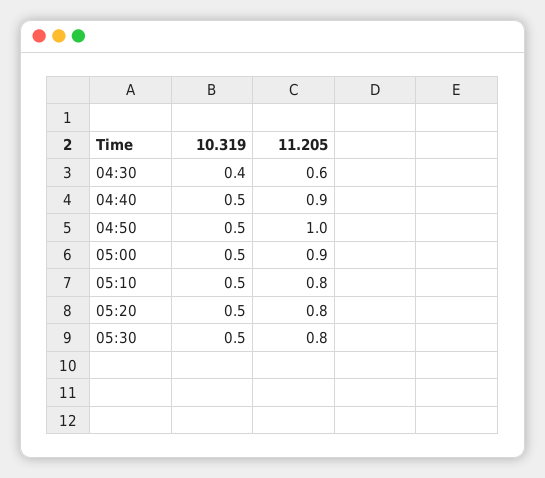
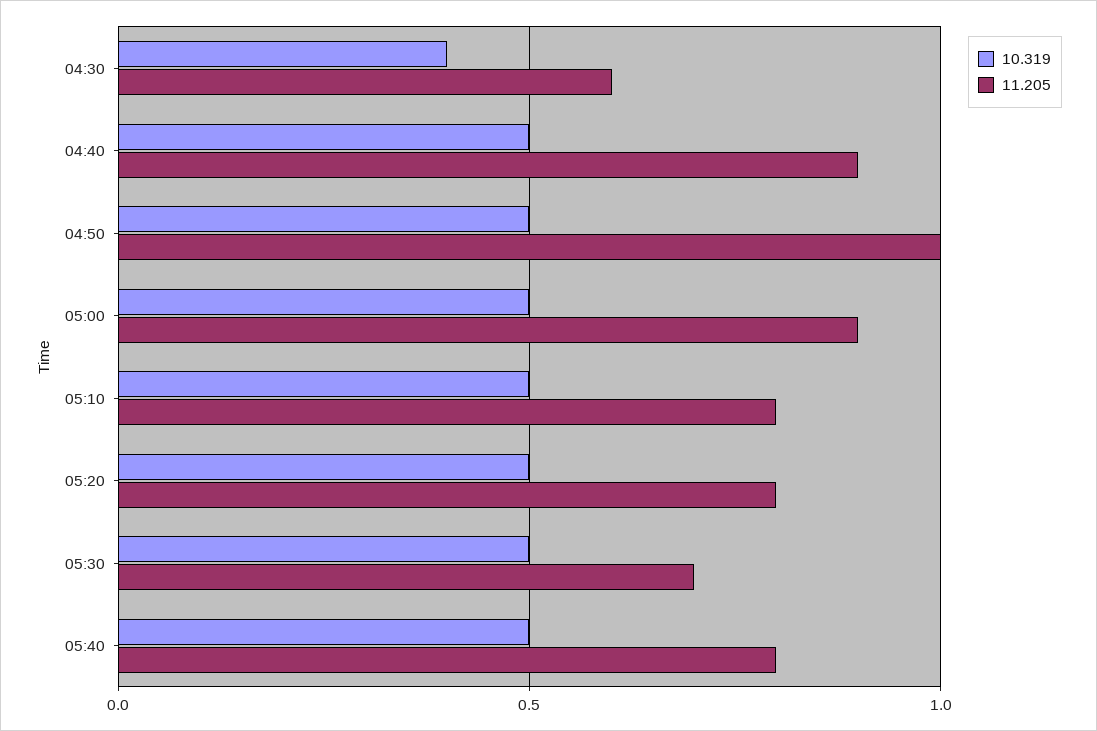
11.205, 05:30: 0.8 -> 0.7
10.319, 05:40: none -> 0.5
11.205, 05:40: none -> 0.8

